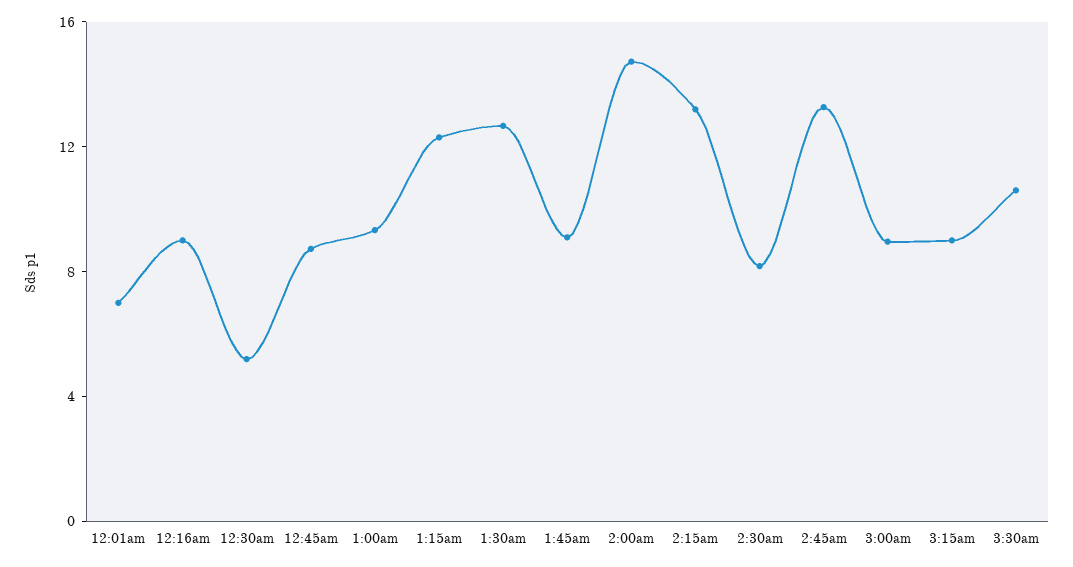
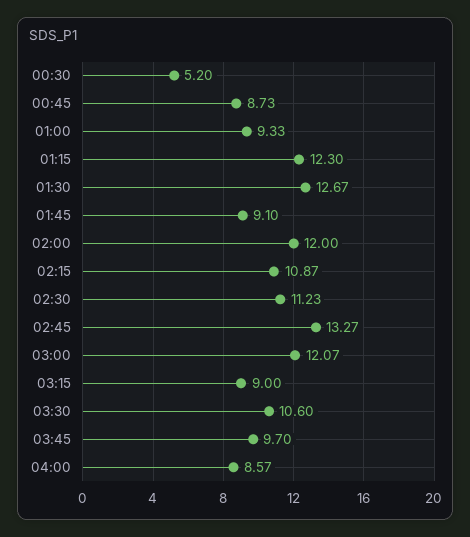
12:01am: 7 -> none
12:16am: 9 -> none
2:00am: 15 -> 12
2:15am: 13 -> 10.87
2:30am: 8 -> 11.23
3:00am: 9 -> 12.07
03:45: none -> 9.7
04:00: none -> 8.57

